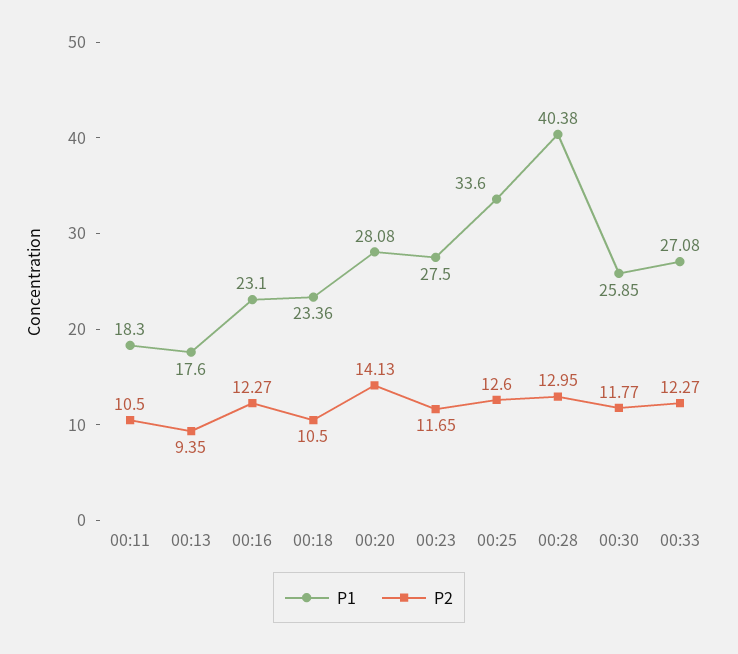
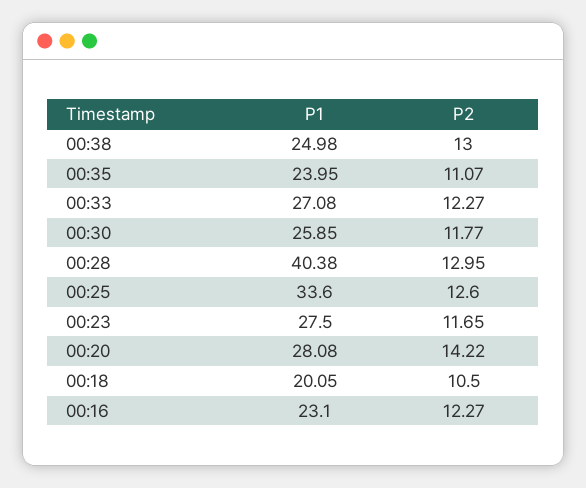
P1, 00:11: 18.3 -> none
P2, 00:11: 10.5 -> none
P1, 00:13: 17.6 -> none
P2, 00:13: 9.35 -> none
P1, 00:18: 23.36 -> 20.05
P2, 00:20: 14.13 -> 14.22
P1, 00:38: none -> 24.98
P2, 00:38: none -> 13
P1, 00:35: none -> 23.95
P2, 00:35: none -> 11.07

